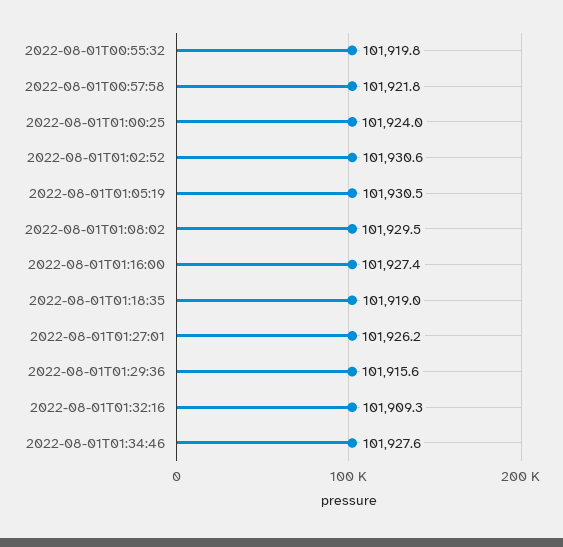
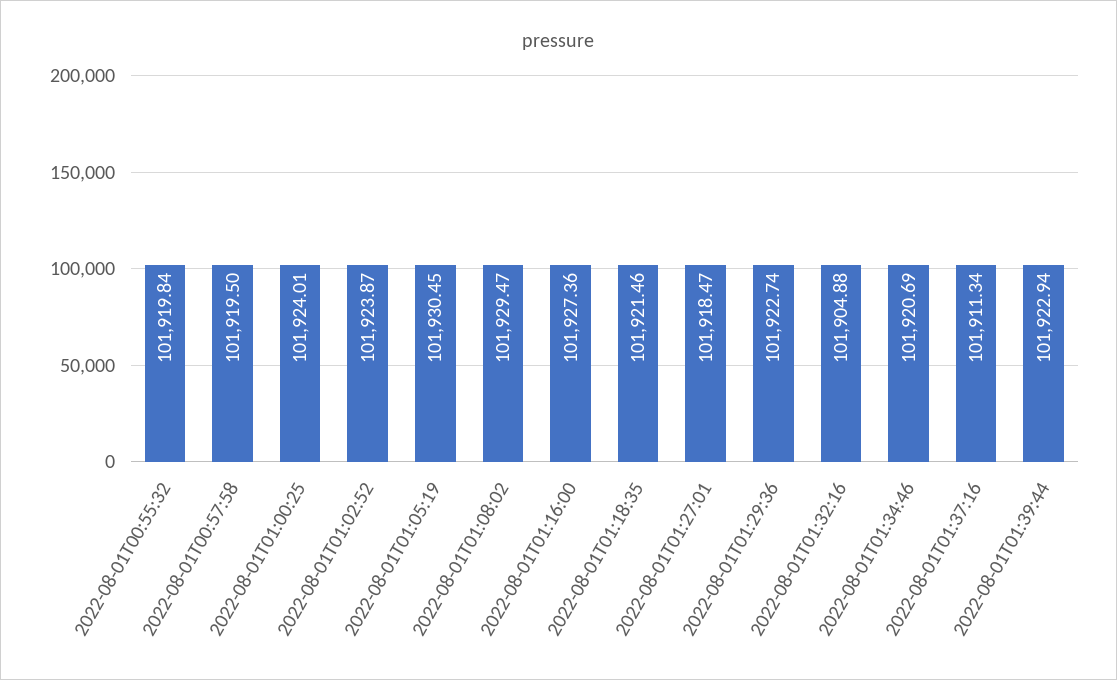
2022-08-01T00:57:58: 101921.8 -> 101919.5
2022-08-01T01:02:52: 101930.6 -> 101923.87
2022-08-01T01:18:35: 101919 -> 101921.46
2022-08-01T01:27:01: 101926.2 -> 101918.47
2022-08-01T01:29:36: 101915.6 -> 101922.74
2022-08-01T01:32:16: 101909.3 -> 101904.88
2022-08-01T01:34:46: 101927.6 -> 101920.69
2022-08-01T01:37:16: none -> 101911.34
2022-08-01T01:39:44: none -> 101922.94

